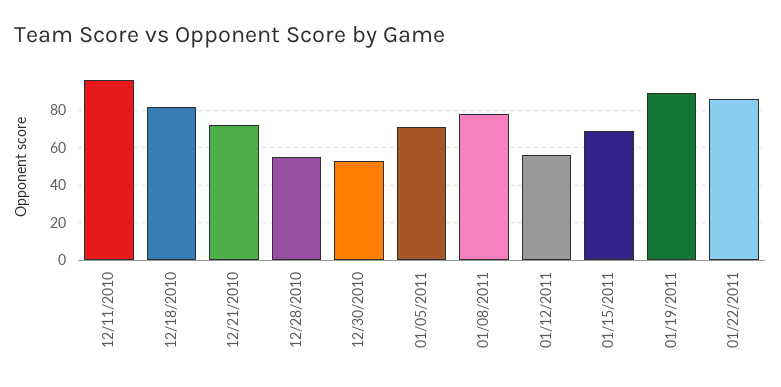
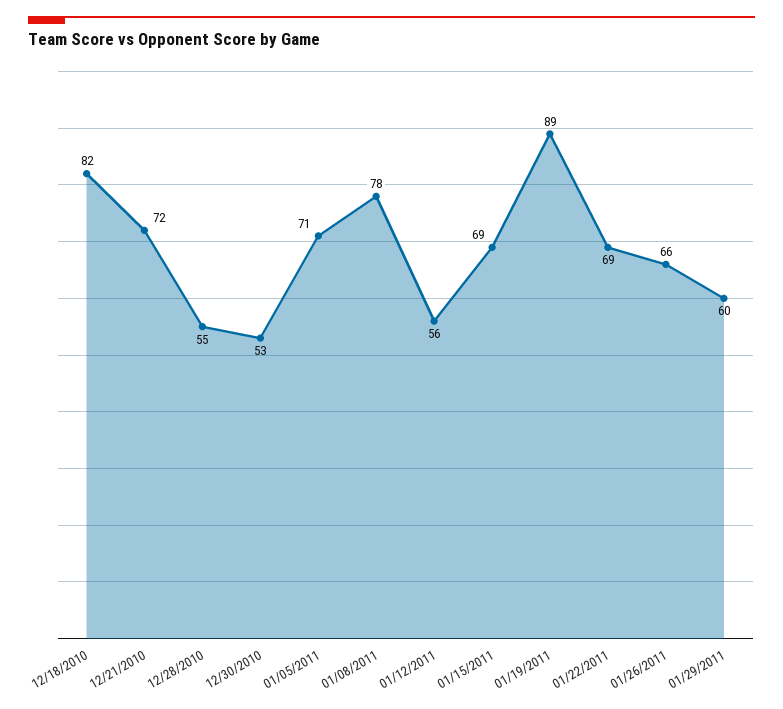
12/11/2010: 95 -> none
01/22/2011: 85 -> 69
01/26/2011: none -> 66
01/29/2011: none -> 60

